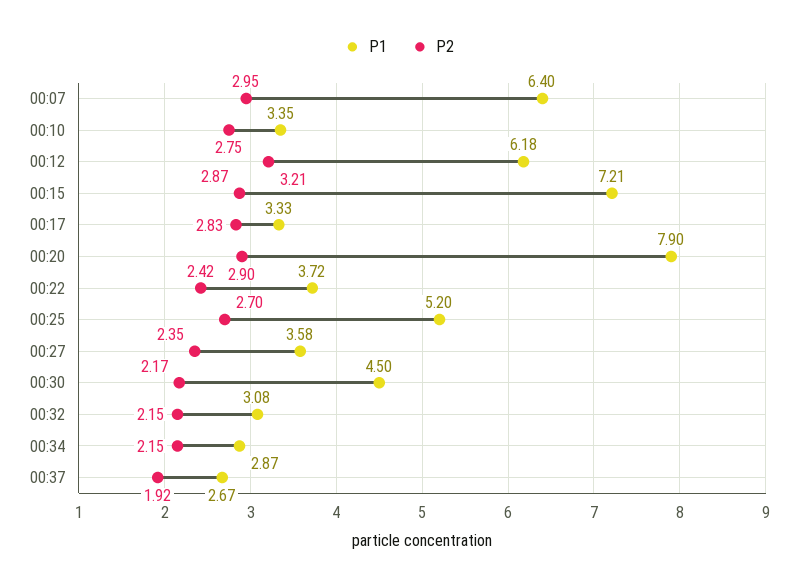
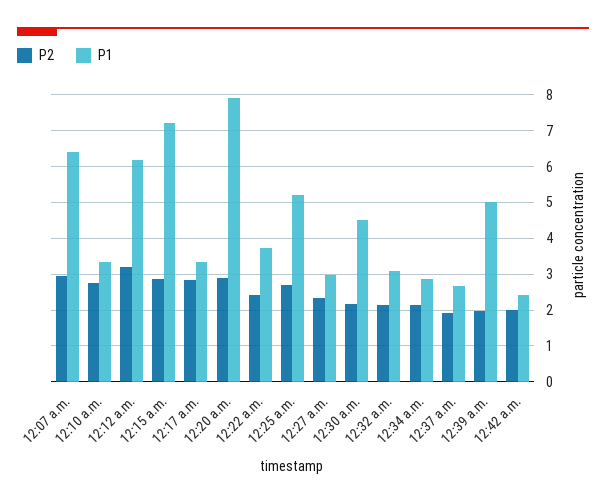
P1, 00:27: 3.58 -> 3
P2, 12:39 a.m.: none -> 2
P1, 12:39 a.m.: none -> 5
P2, 12:42 a.m.: none -> 2
P1, 12:42 a.m.: none -> 2.4

